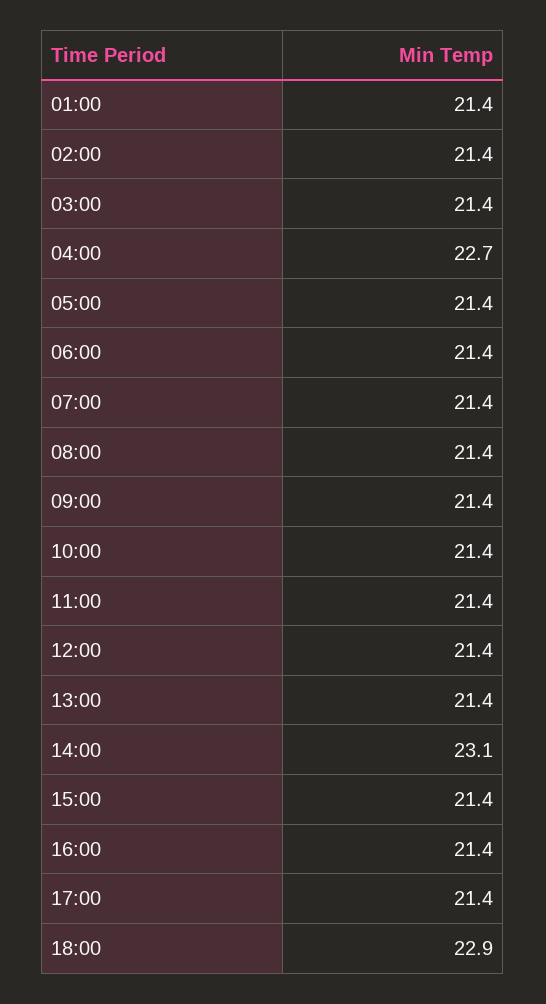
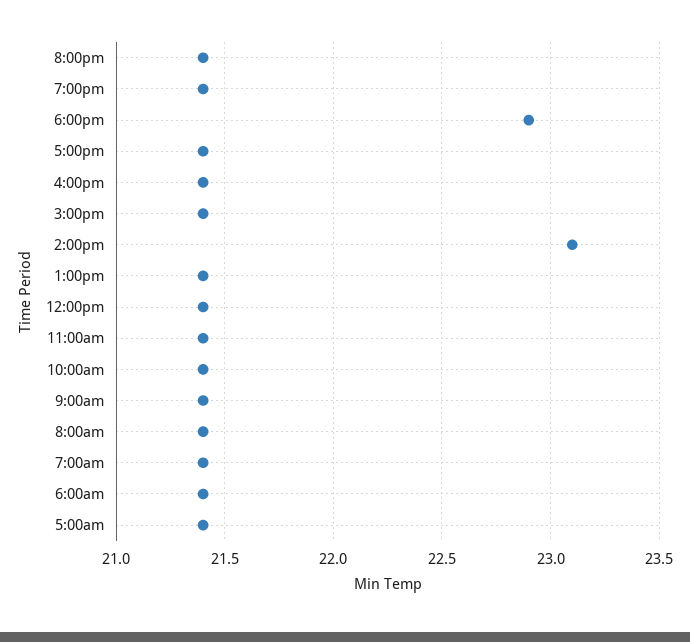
01:00: 21.4 -> none
02:00: 21.4 -> none
03:00: 21.4 -> none
04:00: 22.7 -> none
8:00pm: none -> 21.4
7:00pm: none -> 21.4

